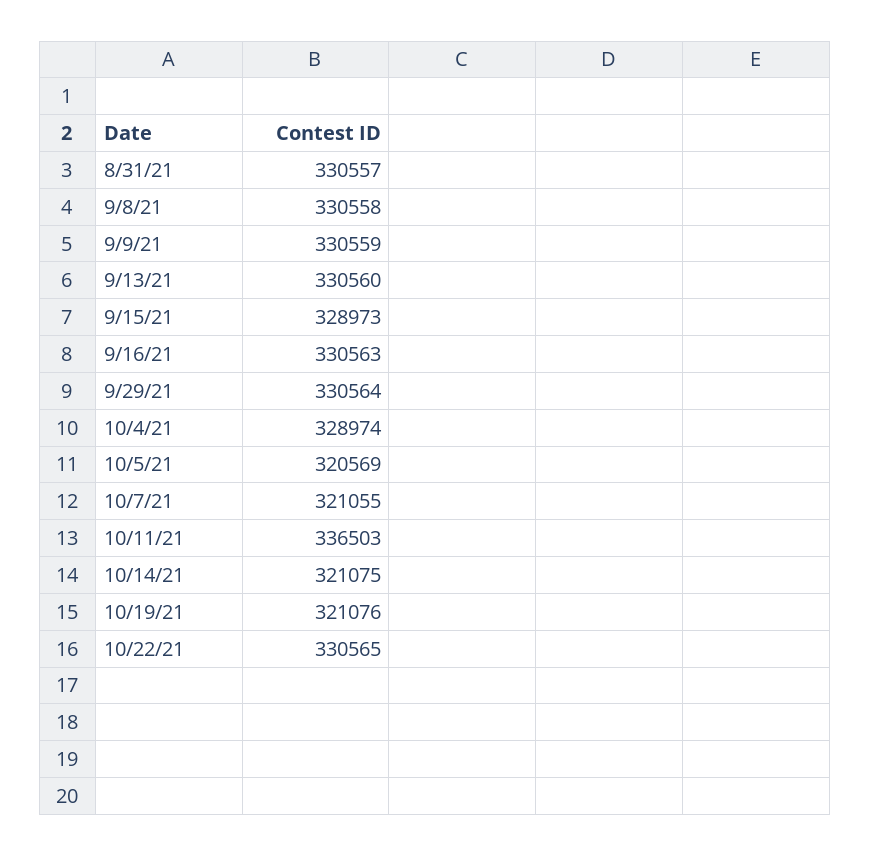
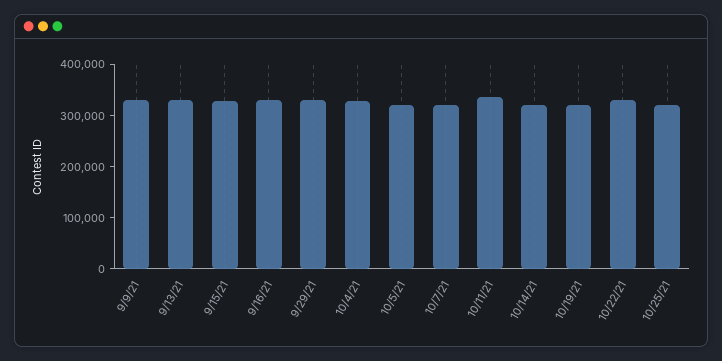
8/31/21: 330557 -> none
9/8/21: 330558 -> none
10/25/21: none -> 320000

